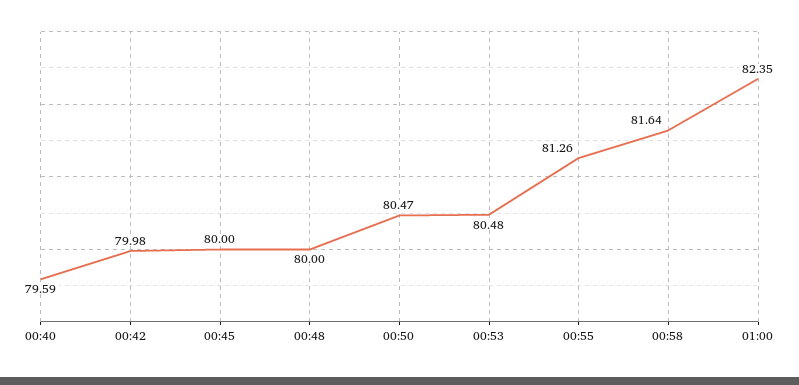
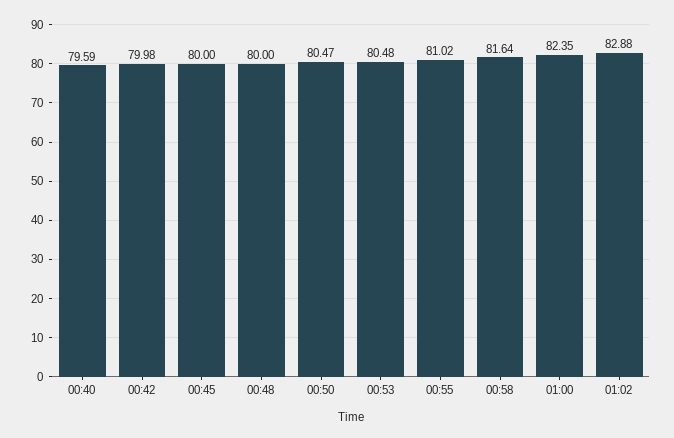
00:55: 81.26 -> 81.02
01:02: none -> 82.88

